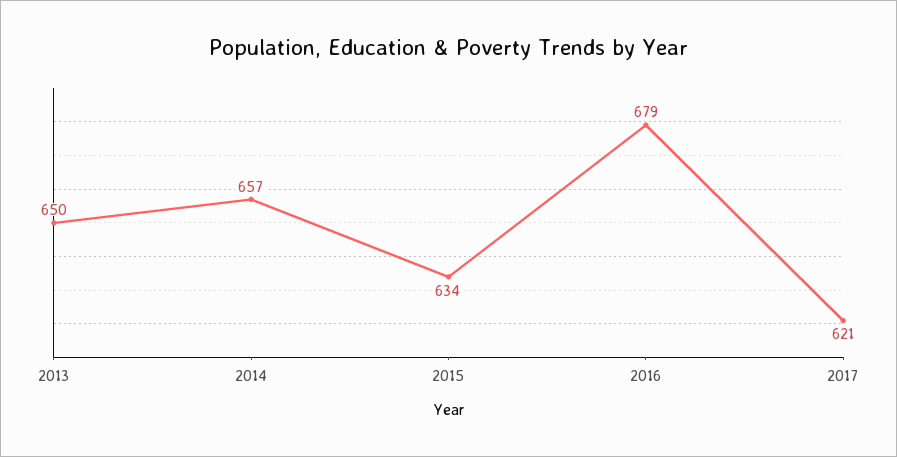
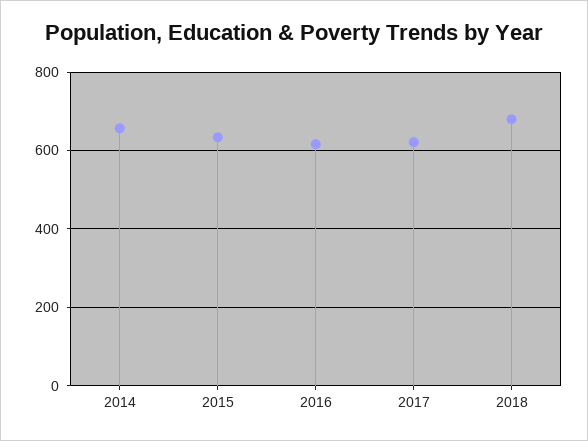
2013: 650 -> none
2016: 679 -> 620
2018: none -> 680

